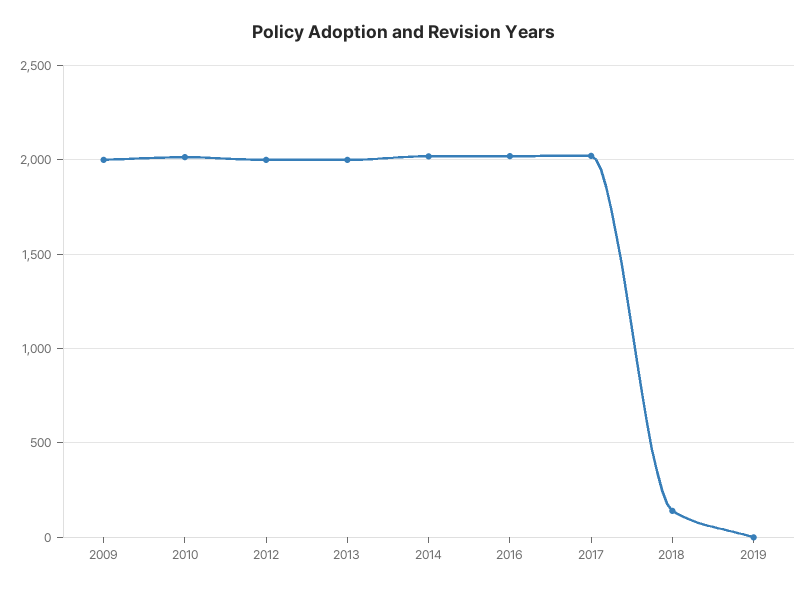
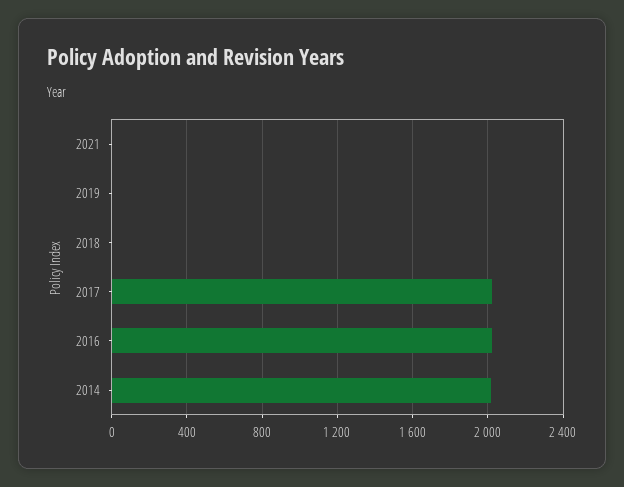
2009: 2000 -> none
2010: 2000 -> none
2012: 2000 -> none
2013: 2000 -> none
2018: 150 -> 0
2021: none -> 0

